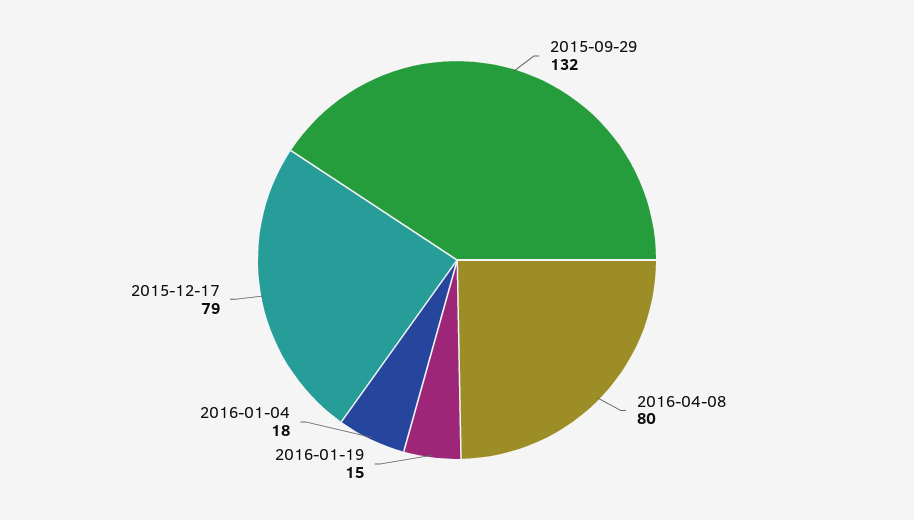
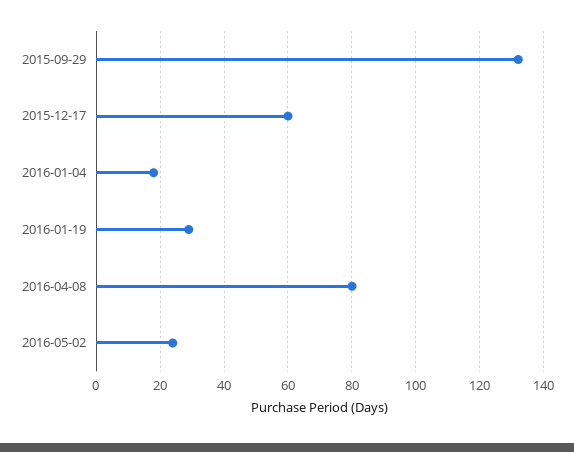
2016-01-19: 15 -> 30
2015-12-17: 79 -> 60
2016-05-02: none -> 25

